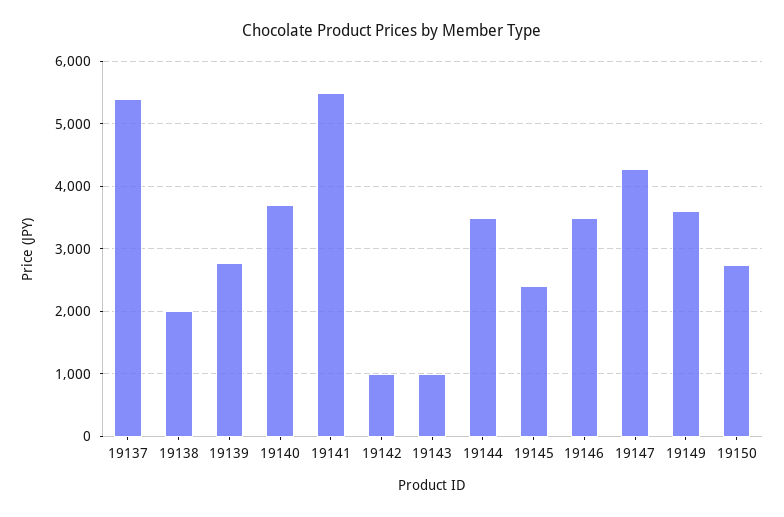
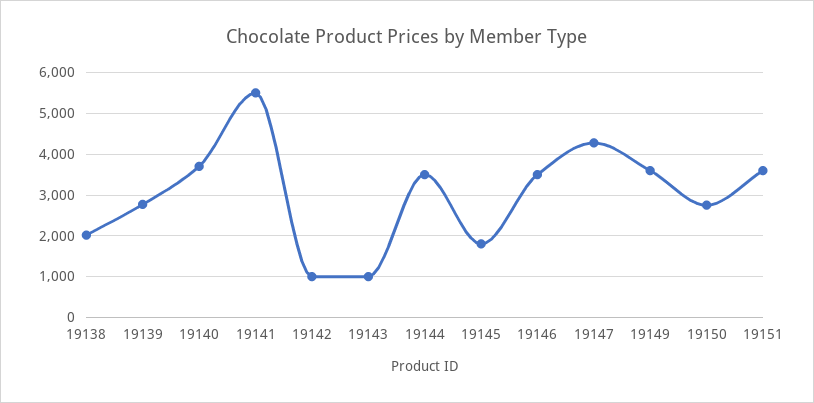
19137: 5400 -> none
19145: 2400 -> 1800
19151: none -> 3600

